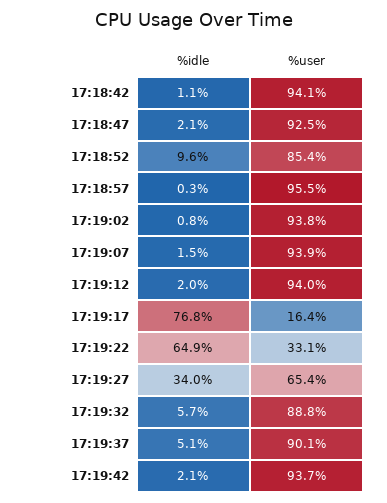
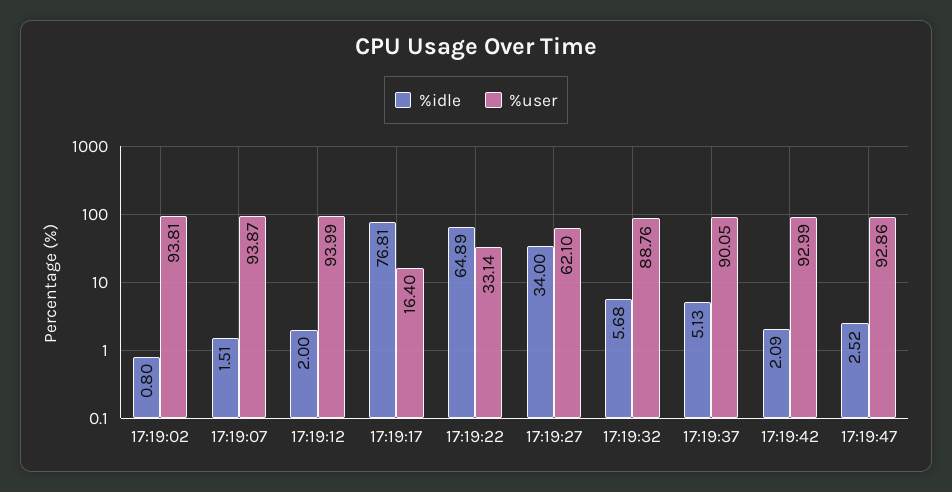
%idle, 17:18:42: 1.1 -> none
%user, 17:18:42: 94.1 -> none
%idle, 17:18:47: 2.1 -> none
%user, 17:18:47: 92.5 -> none
%idle, 17:18:52: 9.6 -> none
%user, 17:18:52: 85.4 -> none
%idle, 17:18:57: 0.3 -> none
%user, 17:18:57: 95.5 -> none
%user, 17:19:27: 65.4 -> 62.1
%user, 17:19:42: 93.7 -> 92.99
%idle, 17:19:47: none -> 2.52
%user, 17:19:47: none -> 92.86

